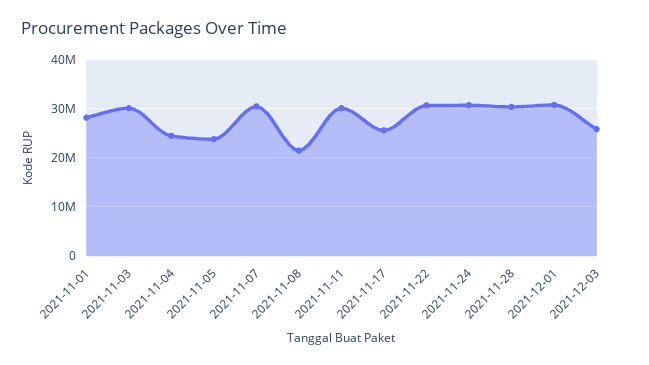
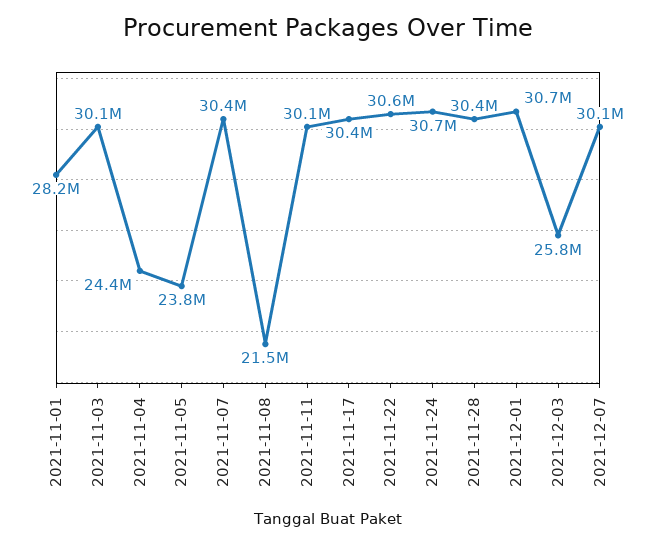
2021-11-17: 26000000 -> 30400000
2021-12-07: none -> 30100000

